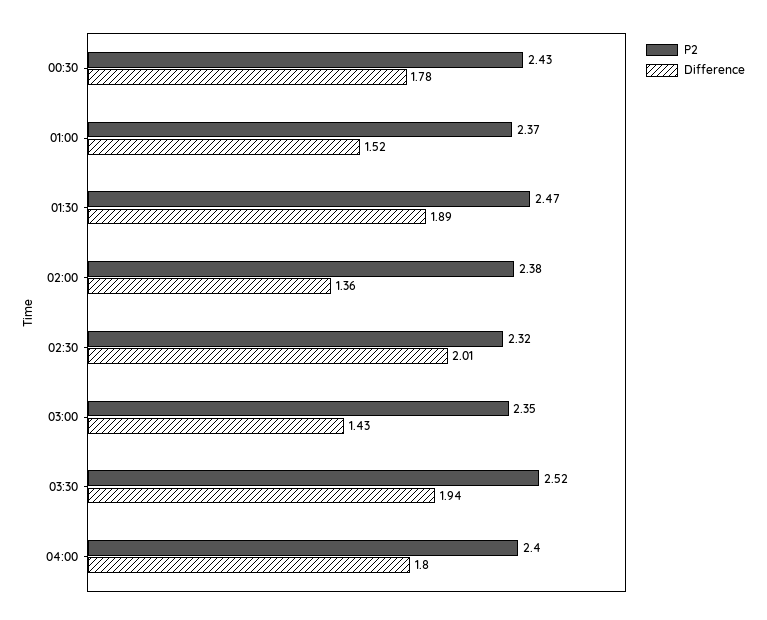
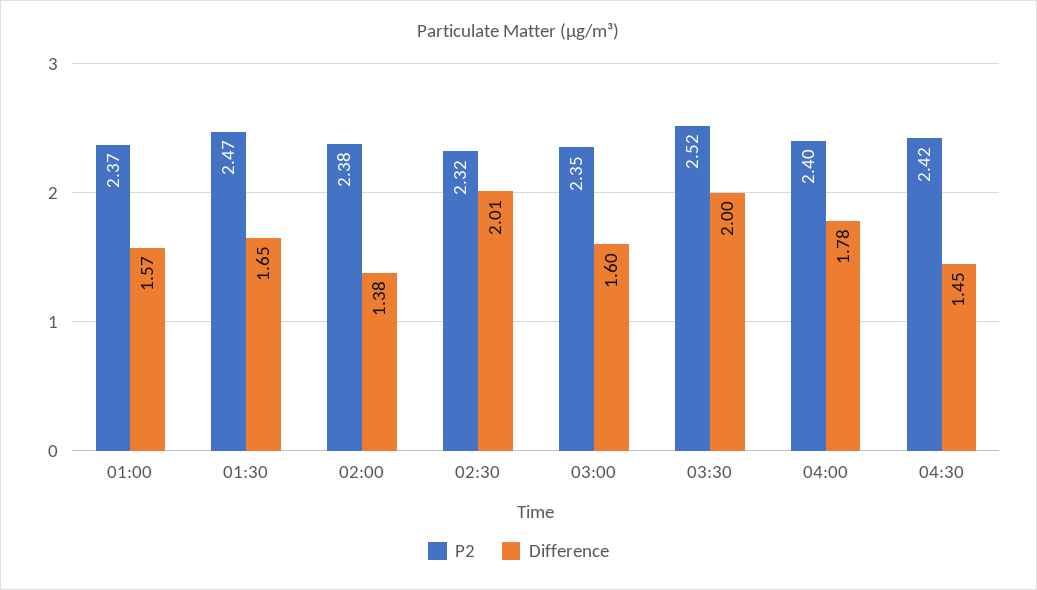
P2, 00:30: 2.43 -> none
Difference, 00:30: 1.78 -> none
Difference, 01:00: 1.52 -> 1.57
Difference, 01:30: 1.89 -> 1.65
Difference, 02:00: 1.36 -> 1.38
Difference, 03:00: 1.43 -> 1.6
Difference, 03:30: 1.94 -> 2
Difference, 04:00: 1.8 -> 1.78
P2, 04:30: none -> 2.42
Difference, 04:30: none -> 1.45

